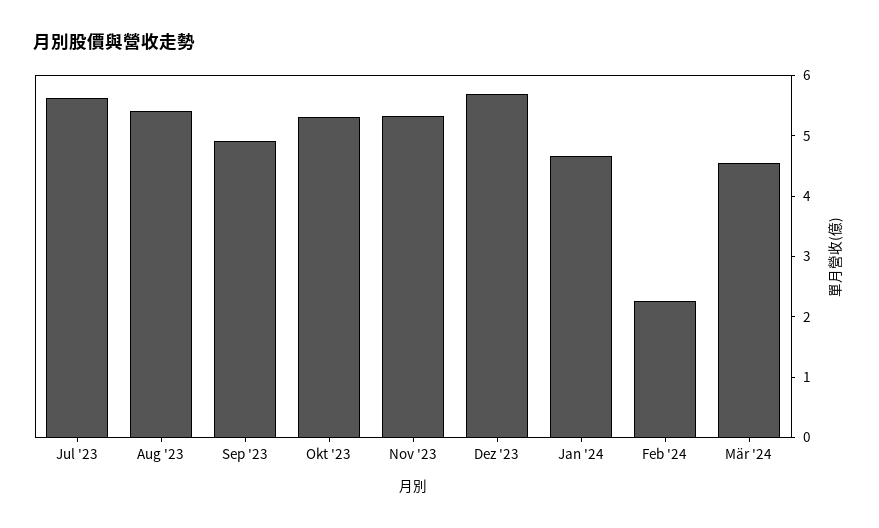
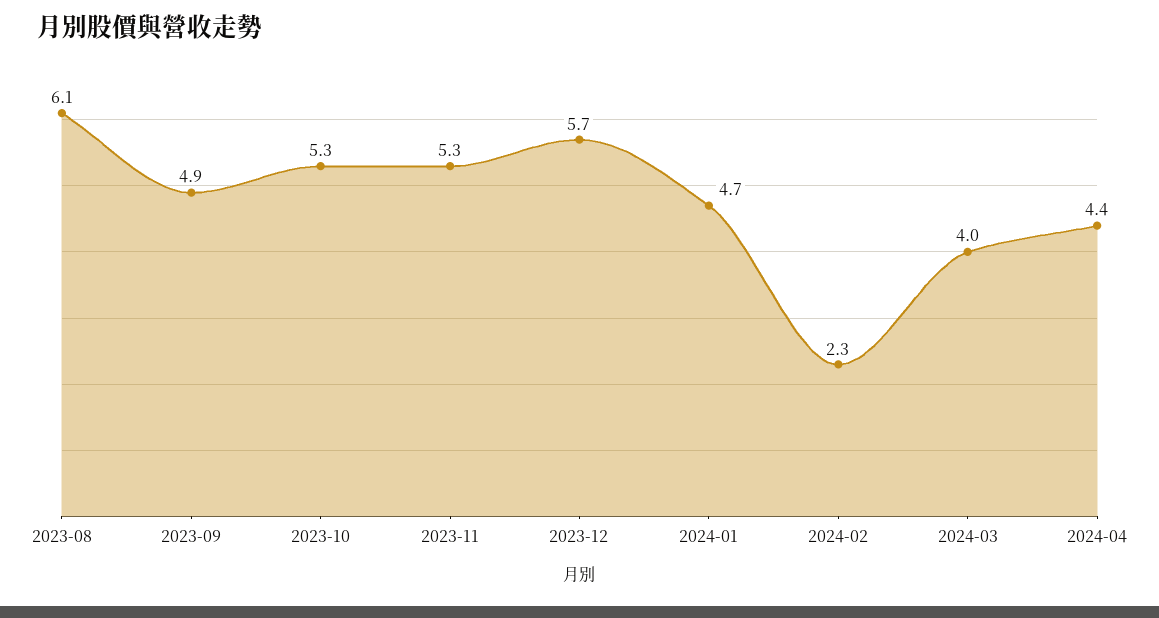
Jul '23: 5.6 -> none
Aug '23: 5.4 -> 6.1
Mär '24: 4.6 -> 4
2024-04: none -> 4.4

